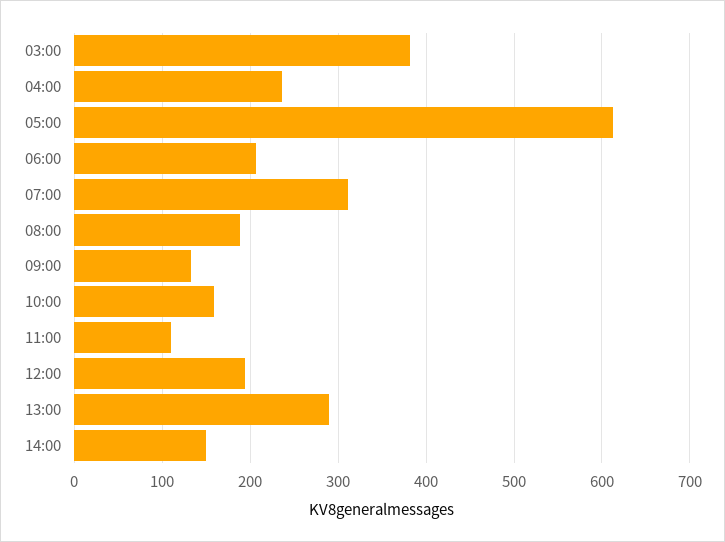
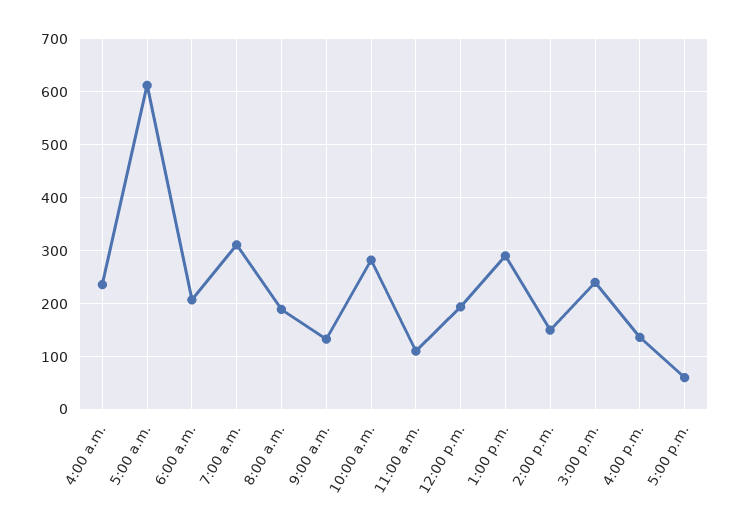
03:00: 380 -> none
10:00: 160 -> 280
3:00 p.m.: none -> 240
4:00 p.m.: none -> 140
5:00 p.m.: none -> 60

